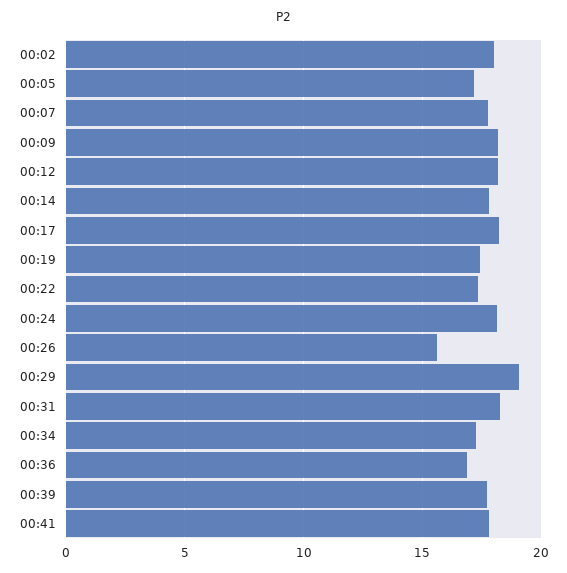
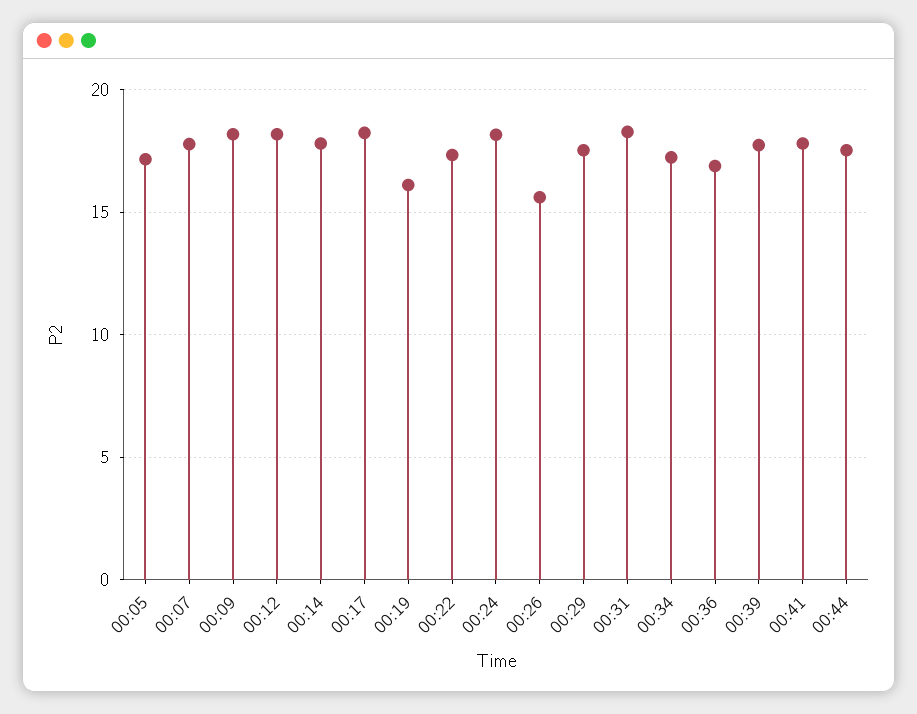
00:02: 18 -> none
00:19: 17.5 -> 16
00:29: 19 -> 17.5
00:44: none -> 17.5

